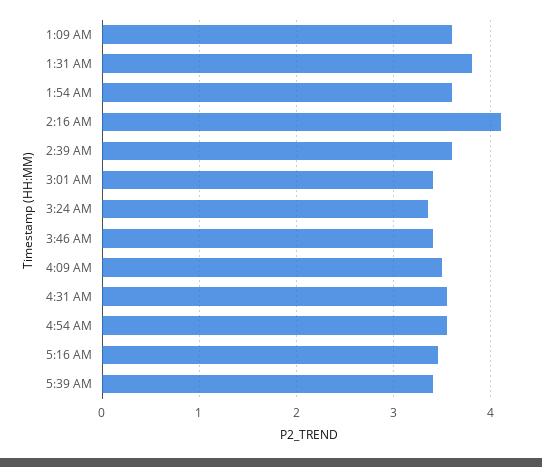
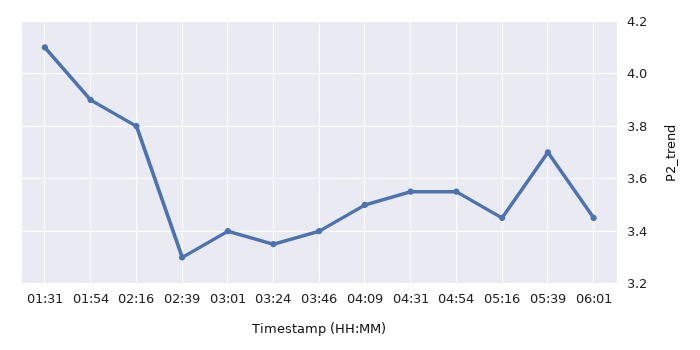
1:09 AM: 3.6 -> none
1:31 AM: 3.8 -> 4.1
1:54 AM: 3.6 -> 3.9
2:16 AM: 4.1 -> 3.8
2:39 AM: 3.6 -> 3.3
5:39 AM: 3.4 -> 3.7
06:01: none -> 3.45

